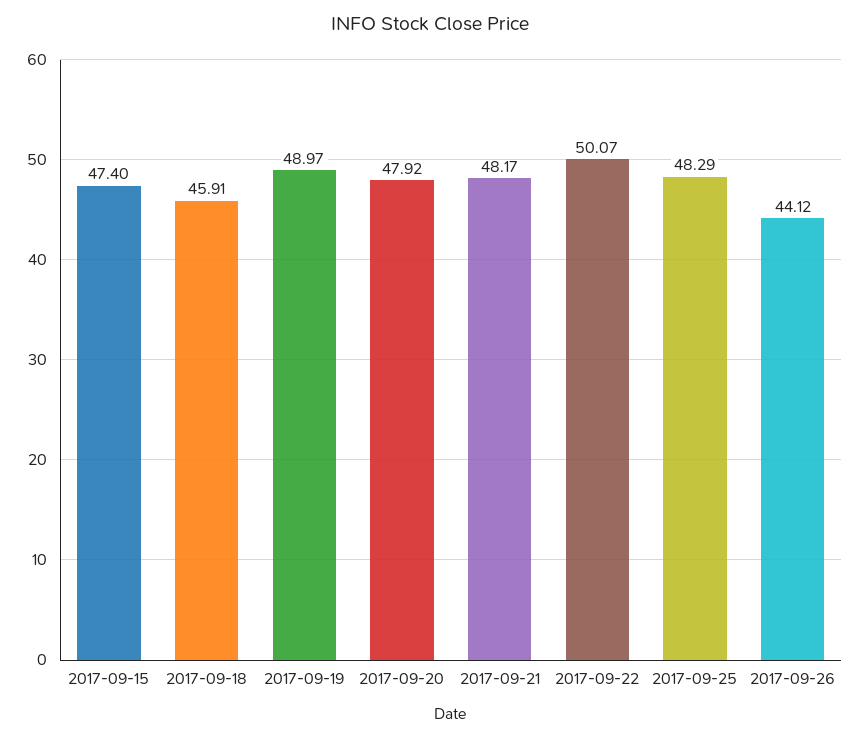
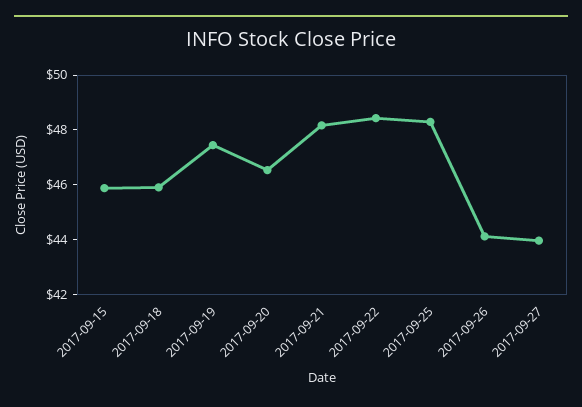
2017-09-15: 47.4 -> 46
2017-09-19: 48.97 -> 47.5
2017-09-20: 47.92 -> 46.5
2017-09-22: 50.07 -> 48.5
2017-09-27: none -> 44

